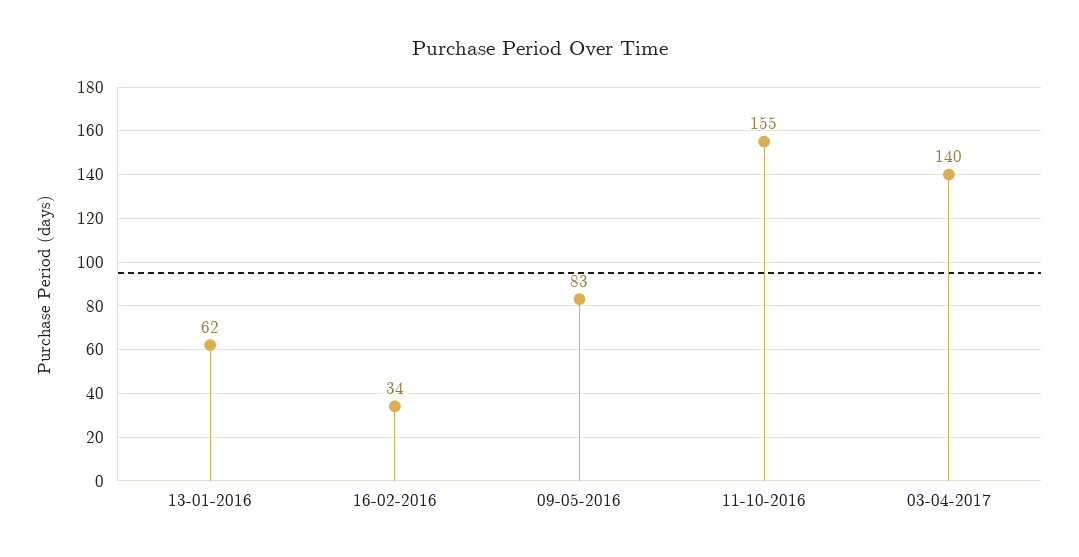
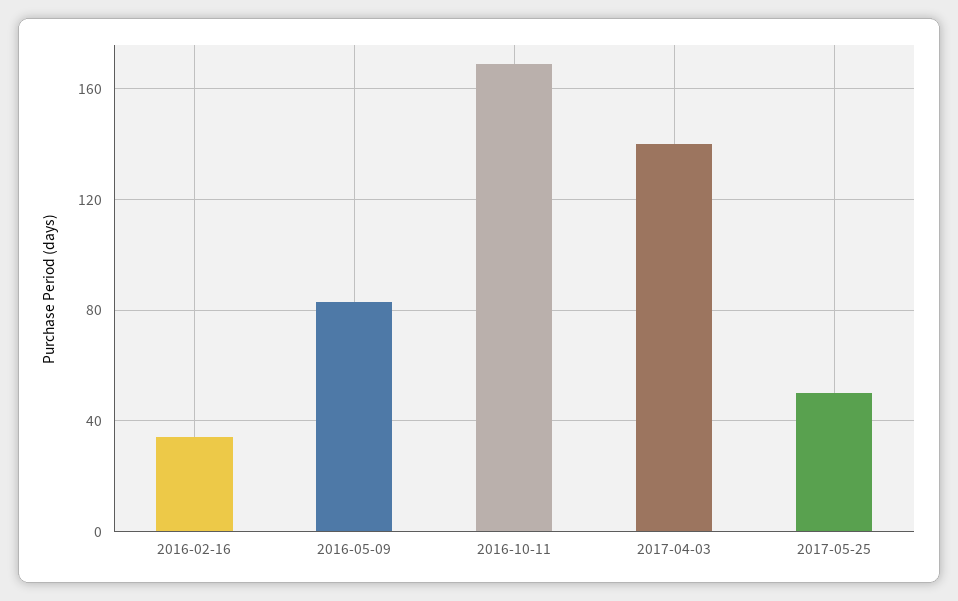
13-01-2016: 62 -> none
11-10-2016: 155 -> 170
2017-05-25: none -> 50

